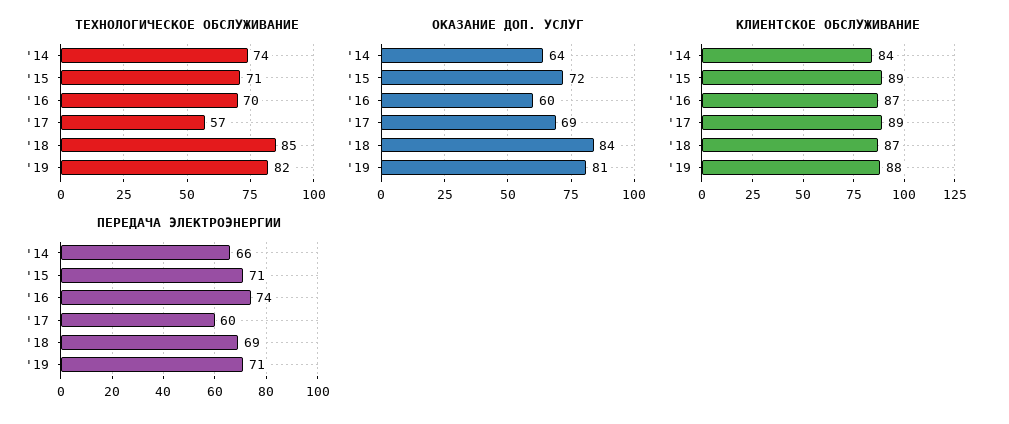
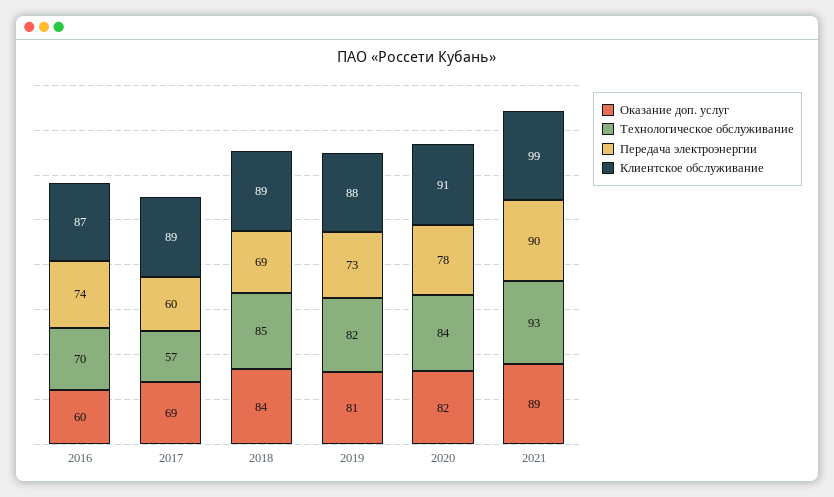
ТЕХНОЛОГИЧЕСКОЕ ОБСЛУЖИВАНИЕ, '14: 74 -> none
ТЕХНОЛОГИЧЕСКОЕ ОБСЛУЖИВАНИЕ, '15: 71 -> none
ОКАЗАНИЕ ДОП. УСЛУГ, '14: 64 -> none
ОКАЗАНИЕ ДОП. УСЛУГ, '15: 72 -> none
КЛИЕНТСКОЕ ОБСЛУЖИВАНИЕ, '14: 84 -> none
КЛИЕНТСКОЕ ОБСЛУЖИВАНИЕ, '15: 89 -> none
КЛИЕНТСКОЕ ОБСЛУЖИВАНИЕ, '18: 87 -> 89
ПЕРЕДАЧА ЭЛЕКТРОЭНЕРГИИ, '14: 66 -> none
ПЕРЕДАЧА ЭЛЕКТРОЭНЕРГИИ, '15: 71 -> none
ПЕРЕДАЧА ЭЛЕКТРОЭНЕРГИИ, '19: 71 -> 73
ОКАЗАНИЕ ДОП. УСЛУГ, 2020: none -> 82
ТЕХНОЛОГИЧЕСКОЕ ОБСЛУЖИВАНИЕ, 2020: none -> 84
ПЕРЕДАЧА ЭЛЕКТРОЭНЕРГИИ, 2020: none -> 78
КЛИЕНТСКОЕ ОБСЛУЖИВАНИЕ, 2020: none -> 91
ОКАЗАНИЕ ДОП. УСЛУГ, 2021: none -> 89
ТЕХНОЛОГИЧЕСКОЕ ОБСЛУЖИВАНИЕ, 2021: none -> 93
ПЕРЕДАЧА ЭЛЕКТРОЭНЕРГИИ, 2021: none -> 90
КЛИЕНТСКОЕ ОБСЛУЖИВАНИЕ, 2021: none -> 99

